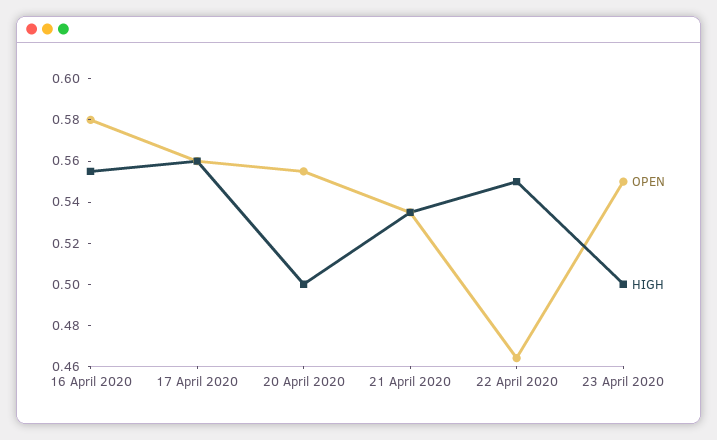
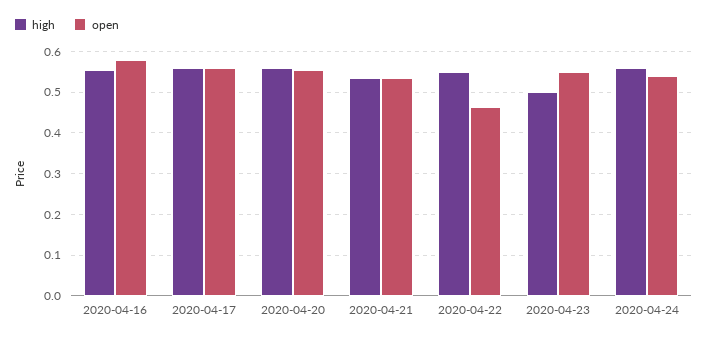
HIGH, 20 April 2020: 0.5 -> 0.56
HIGH, 2020-04-24: none -> 0.56
OPEN, 2020-04-24: none -> 0.54

